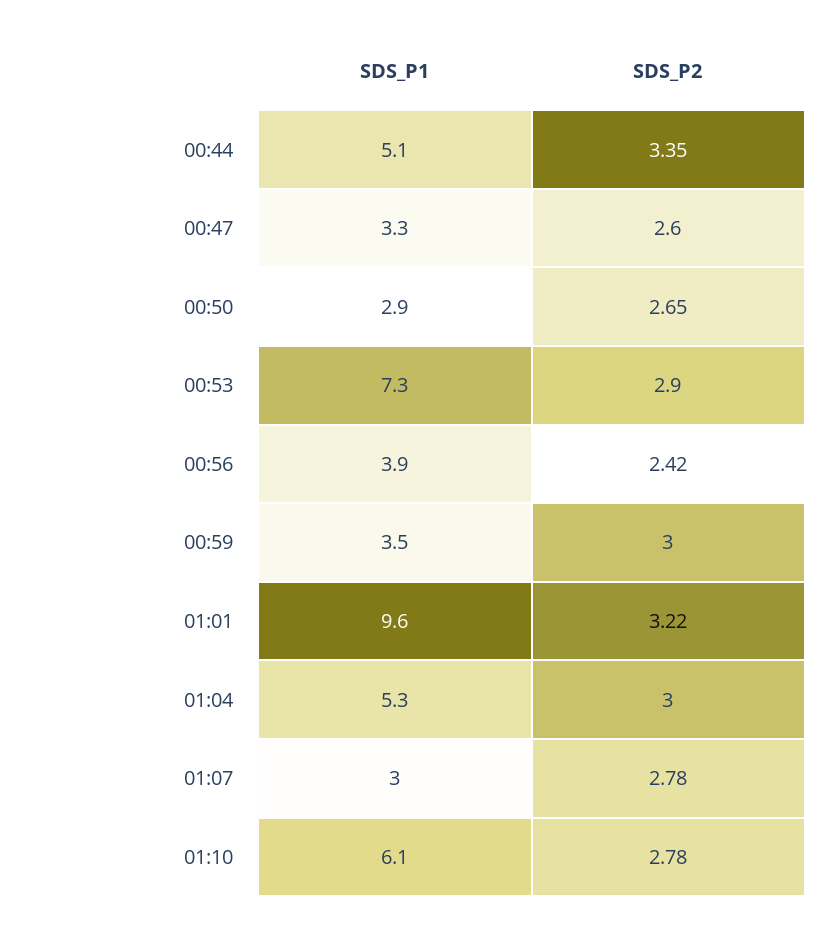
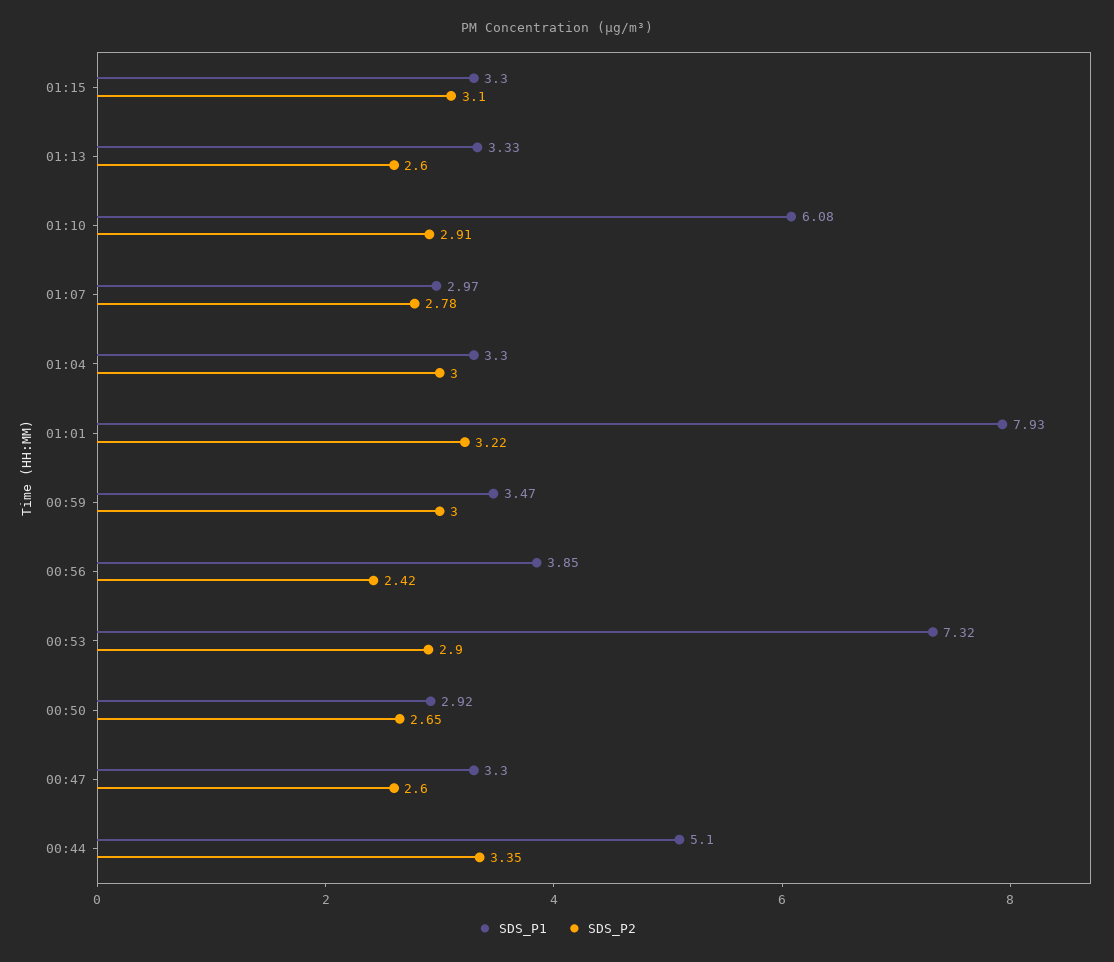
SDS_P1, 01:01: 9.6 -> 7.93
SDS_P1, 01:04: 5.3 -> 3.3
SDS_P2, 01:10: 2.78 -> 2.91
SDS_P1, 01:15: none -> 3.3
SDS_P2, 01:15: none -> 3.1
SDS_P1, 01:13: none -> 3.33
SDS_P2, 01:13: none -> 2.6

